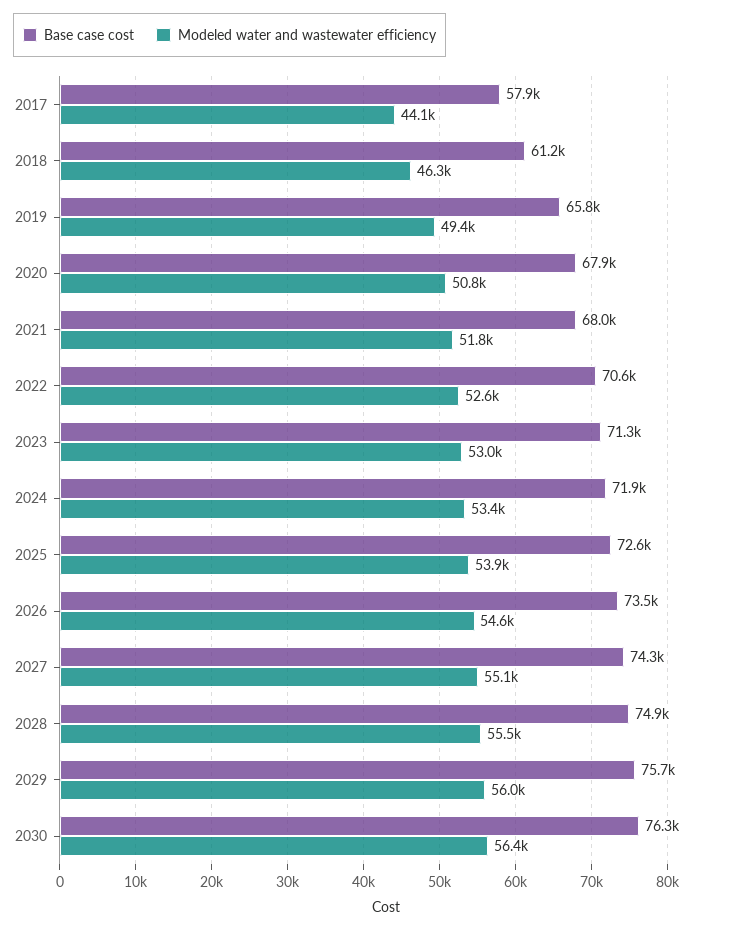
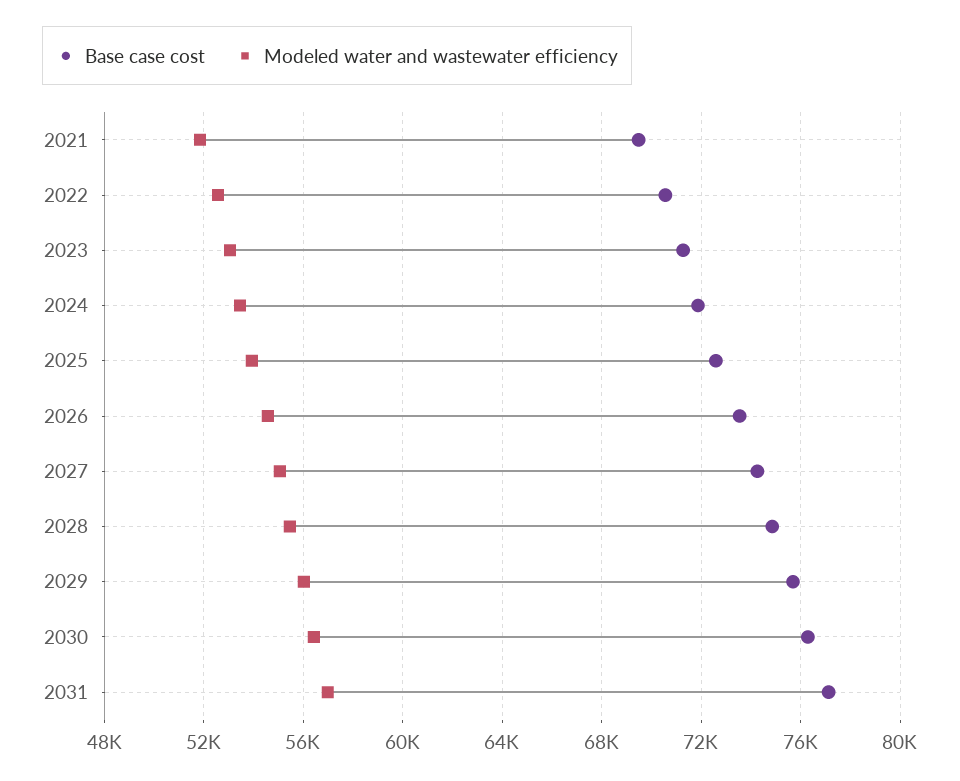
Base case cost, 2017: 57900 -> none
Modeled water and wastewater efficiency, 2017: 44100 -> none
Base case cost, 2018: 61200 -> none
Modeled water and wastewater efficiency, 2018: 46300 -> none
Base case cost, 2019: 65800 -> none
Modeled water and wastewater efficiency, 2019: 49400 -> none
Base case cost, 2020: 67900 -> none
Modeled water and wastewater efficiency, 2020: 50800 -> none
Base case cost, 2021: 68000 -> 69500
Base case cost, 2031: none -> 77000
Modeled water and wastewater efficiency, 2031: none -> 57000

